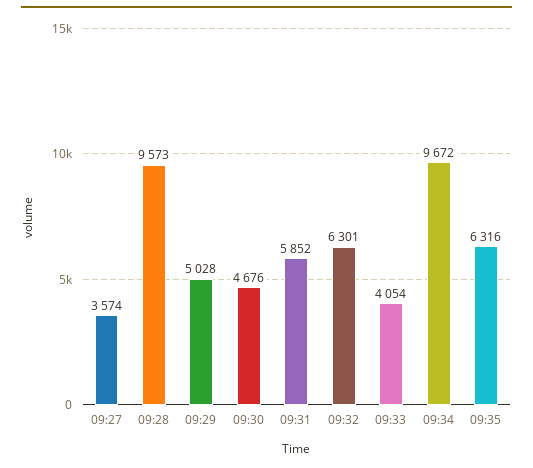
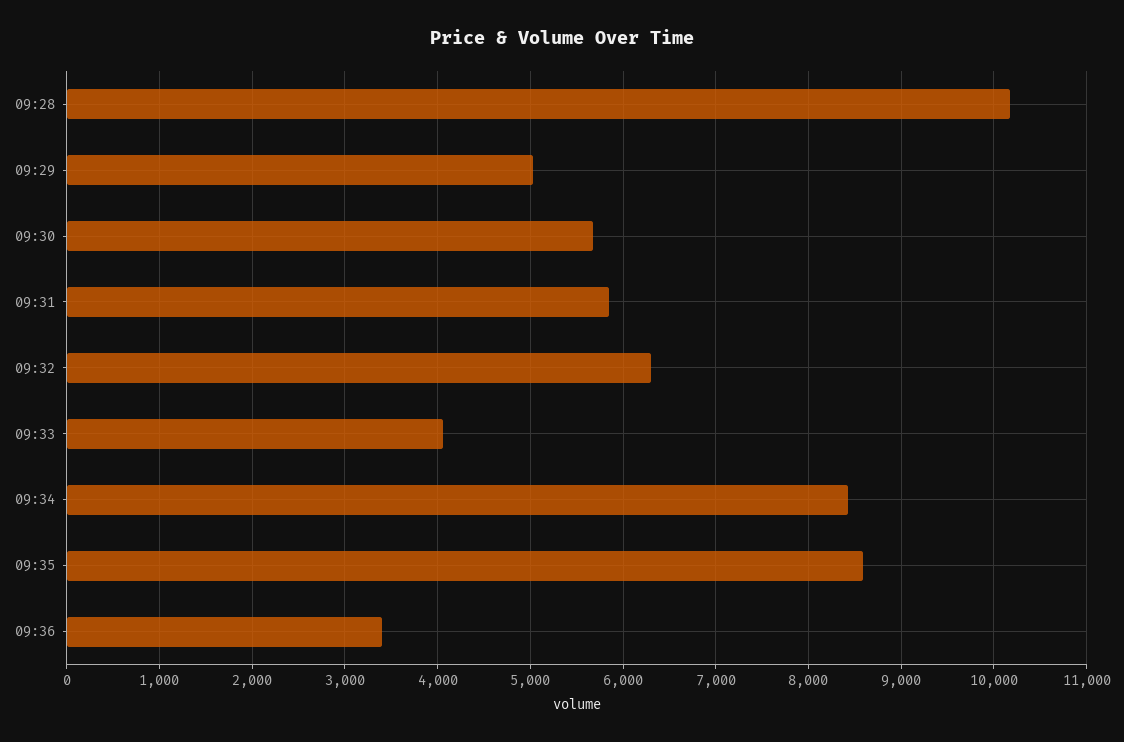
09:27: 3574 -> none
09:28: 9573 -> 10200
09:30: 4676 -> 5700
09:34: 9672 -> 8400
09:35: 6316 -> 8600
09:36: none -> 3400

